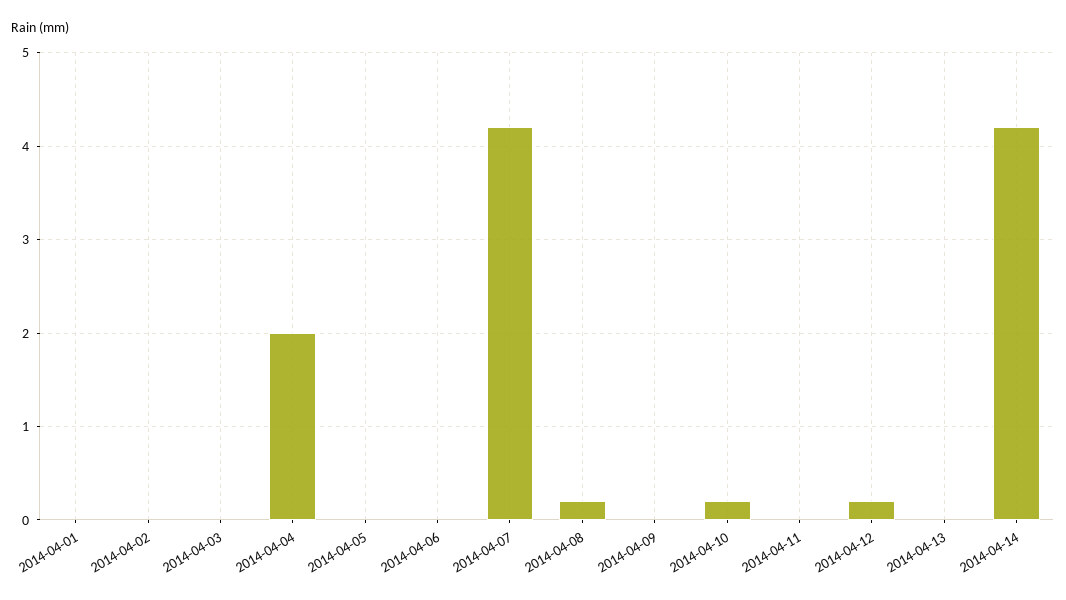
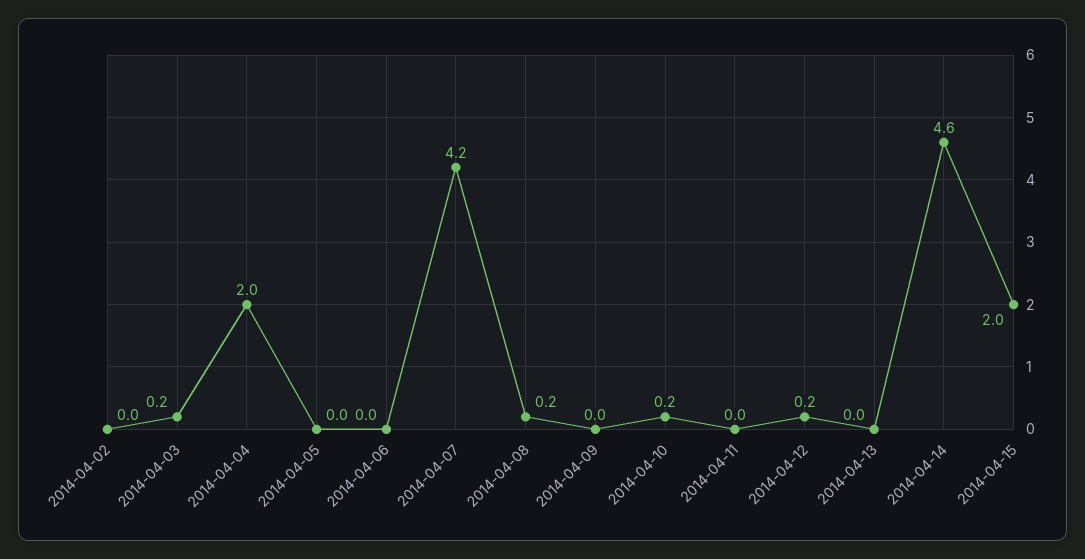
2014-04-01: 0 -> none
2014-04-03: 0 -> 0.2
2014-04-14: 4.2 -> 4.6
2014-04-15: none -> 2

